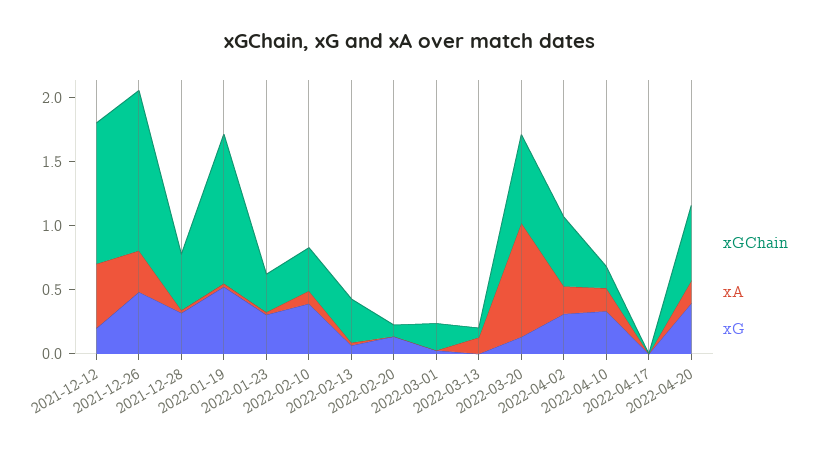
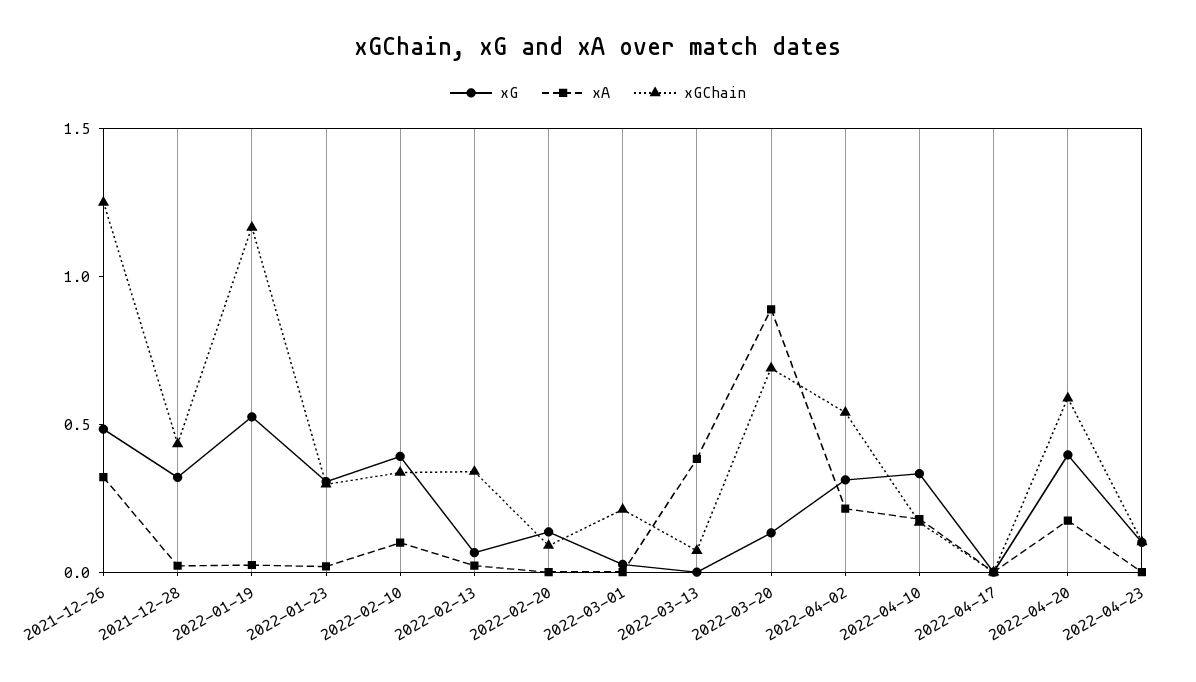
xGChain, 2021-12-12: 1.1 -> none
xA, 2021-12-12: 0.5 -> none
xG, 2021-12-12: 0.2 -> none
xA, 2022-03-13: 0.1 -> 0.4
xG, 2022-04-23: none -> 0.1
xA, 2022-04-23: none -> 0
xGChain, 2022-04-23: none -> 0.1

